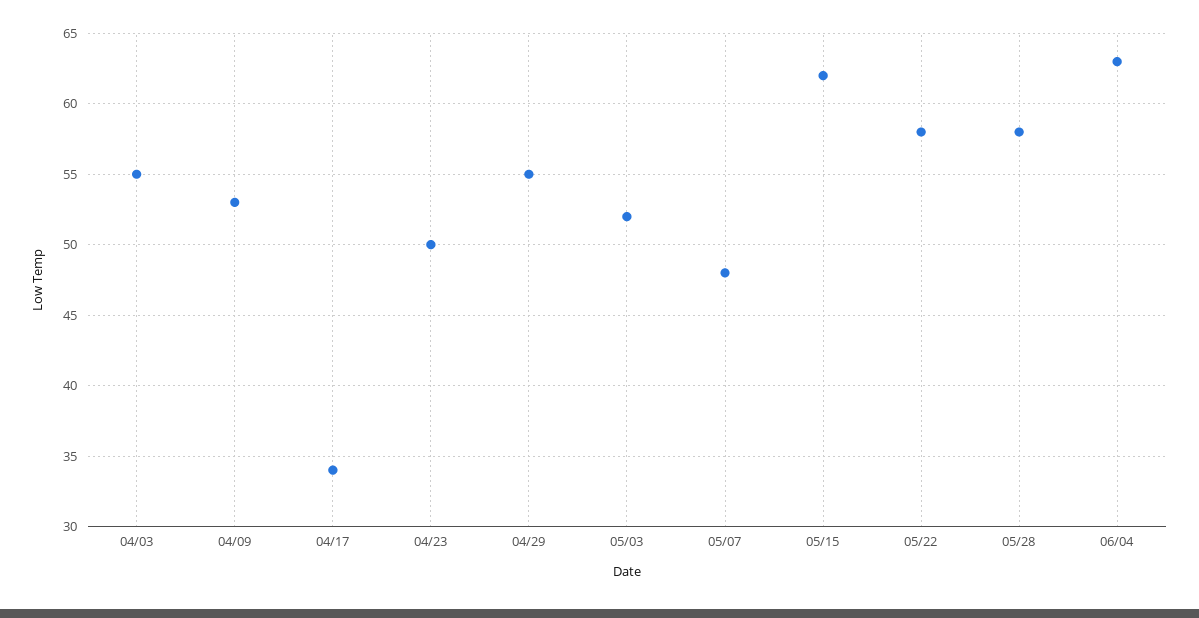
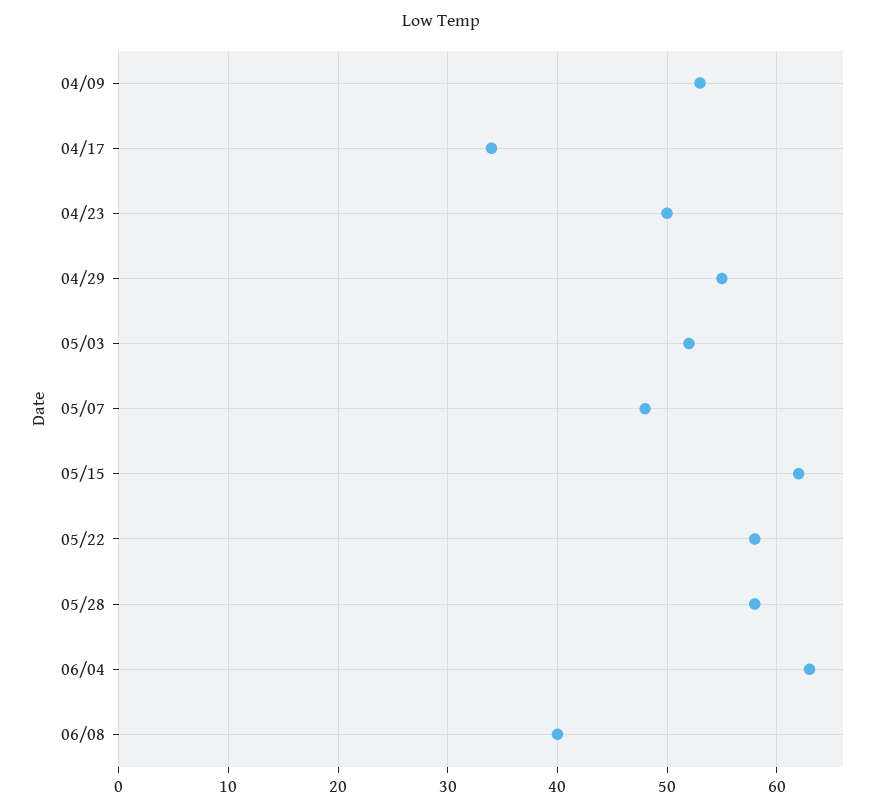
04/03: 55 -> none
06/08: none -> 40

